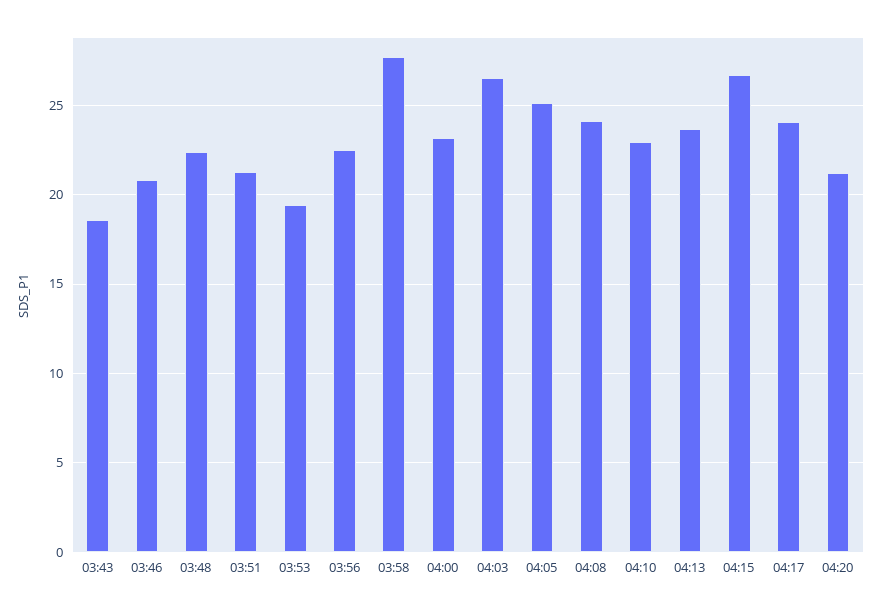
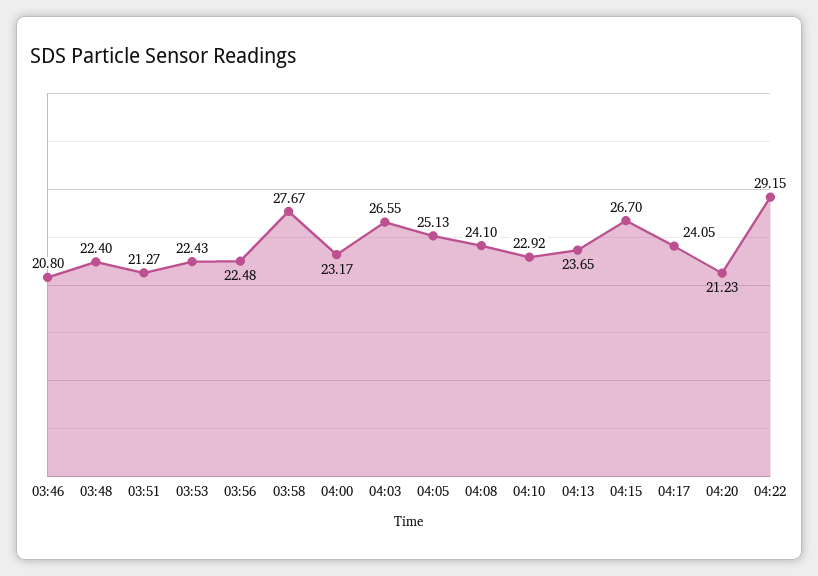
03:43: 18.5 -> none
03:53: 19.5 -> 22.43
04:22: none -> 29.15

